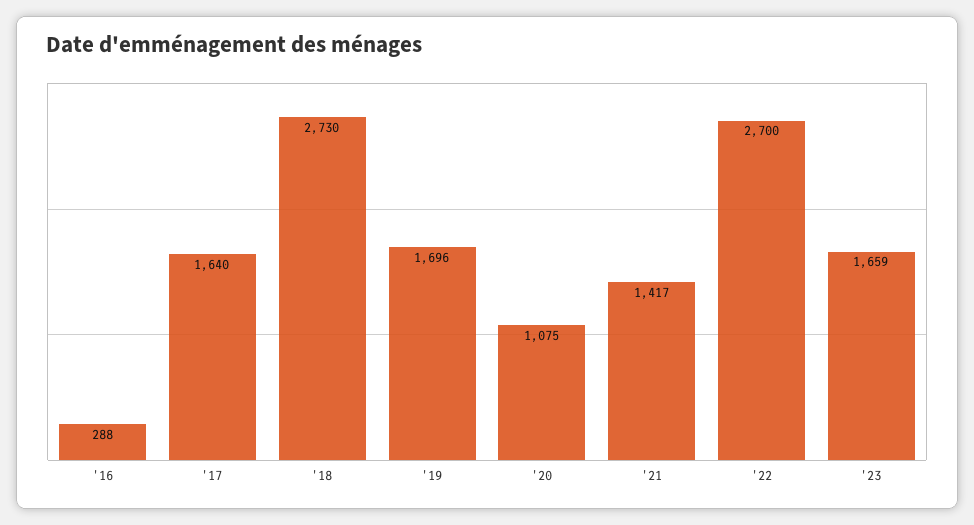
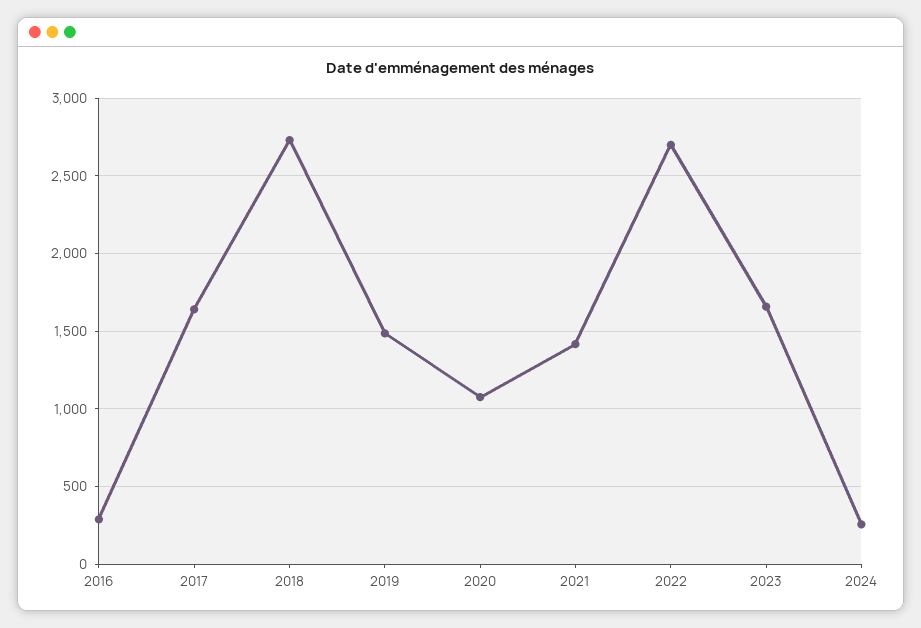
'19: 1696 -> 1500
2024: none -> 250

